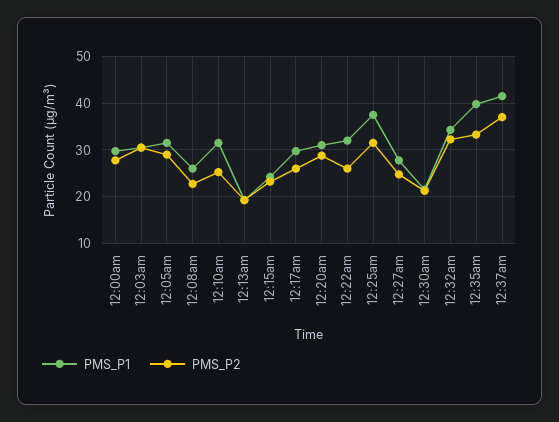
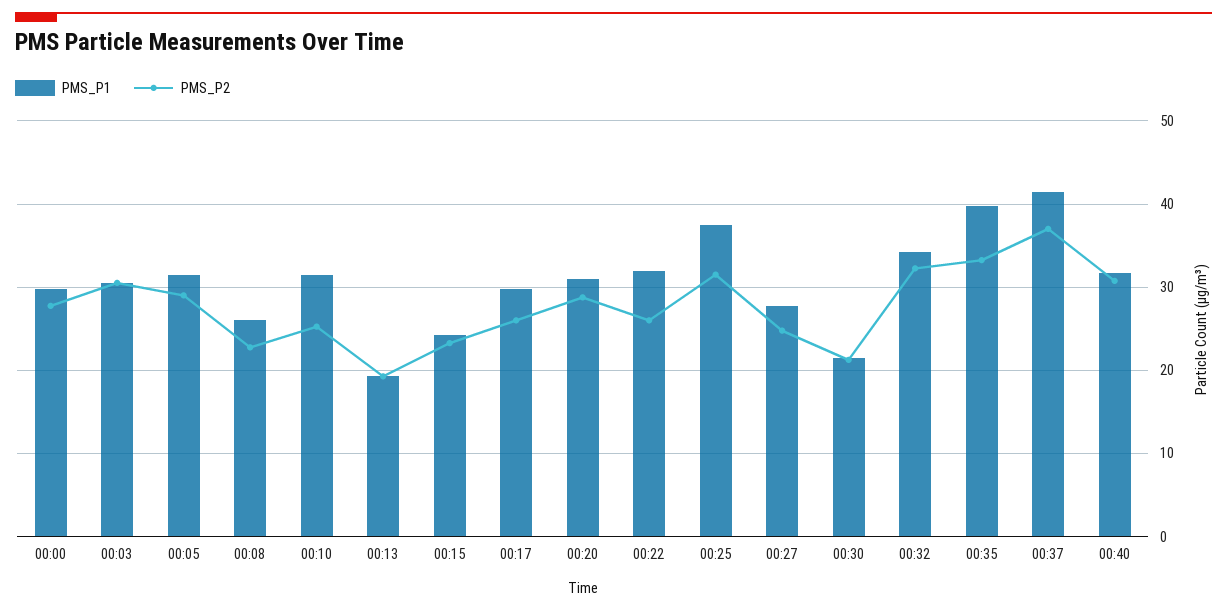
PMS_P1, 00:40: none -> 32
PMS_P2, 00:40: none -> 31

